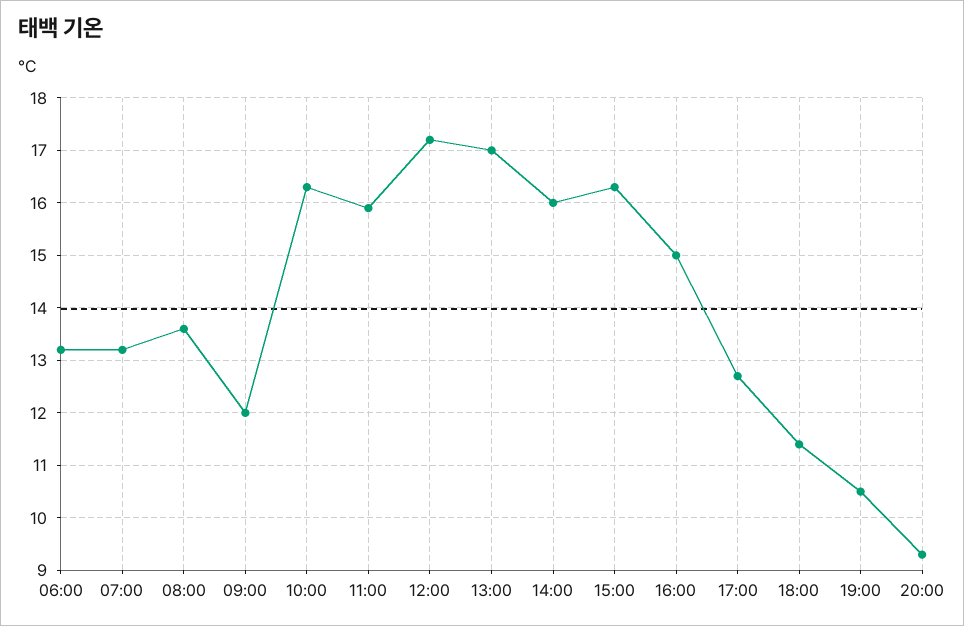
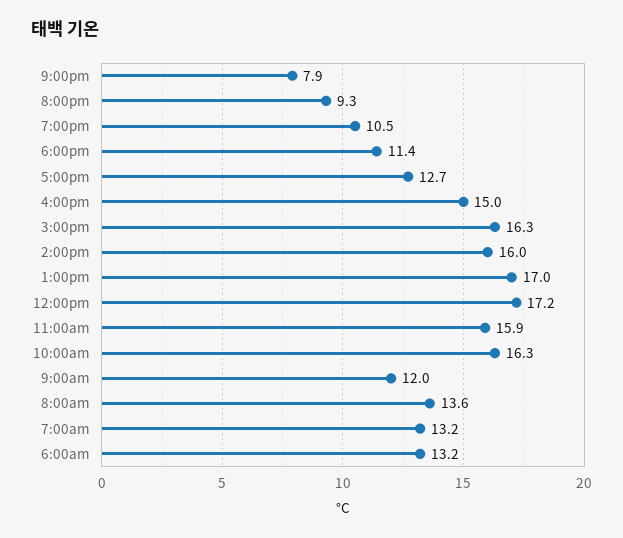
9:00pm: none -> 7.9

